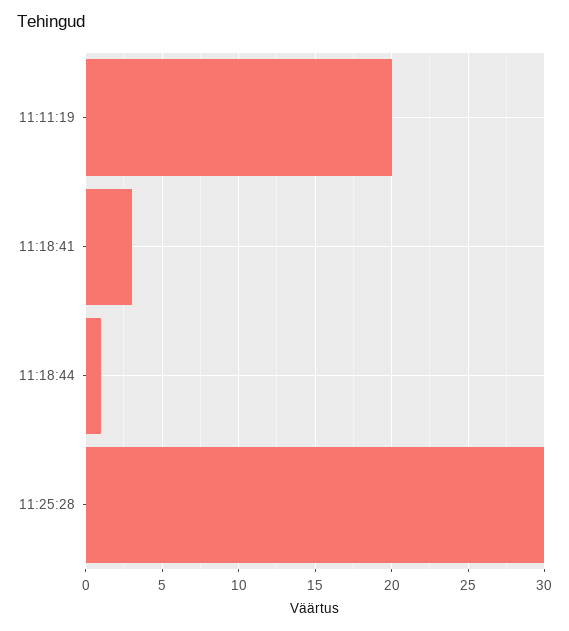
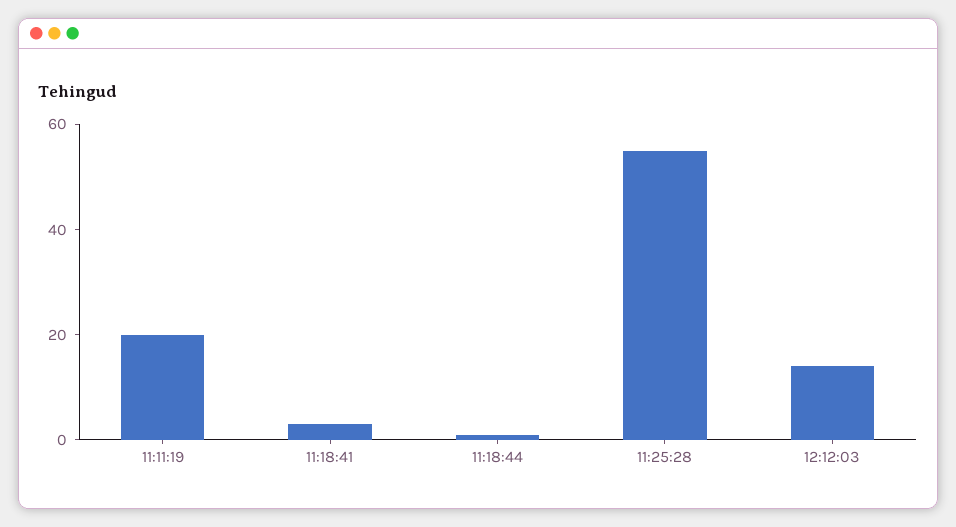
11:25:28: 30 -> 55
12:12:03: none -> 15

